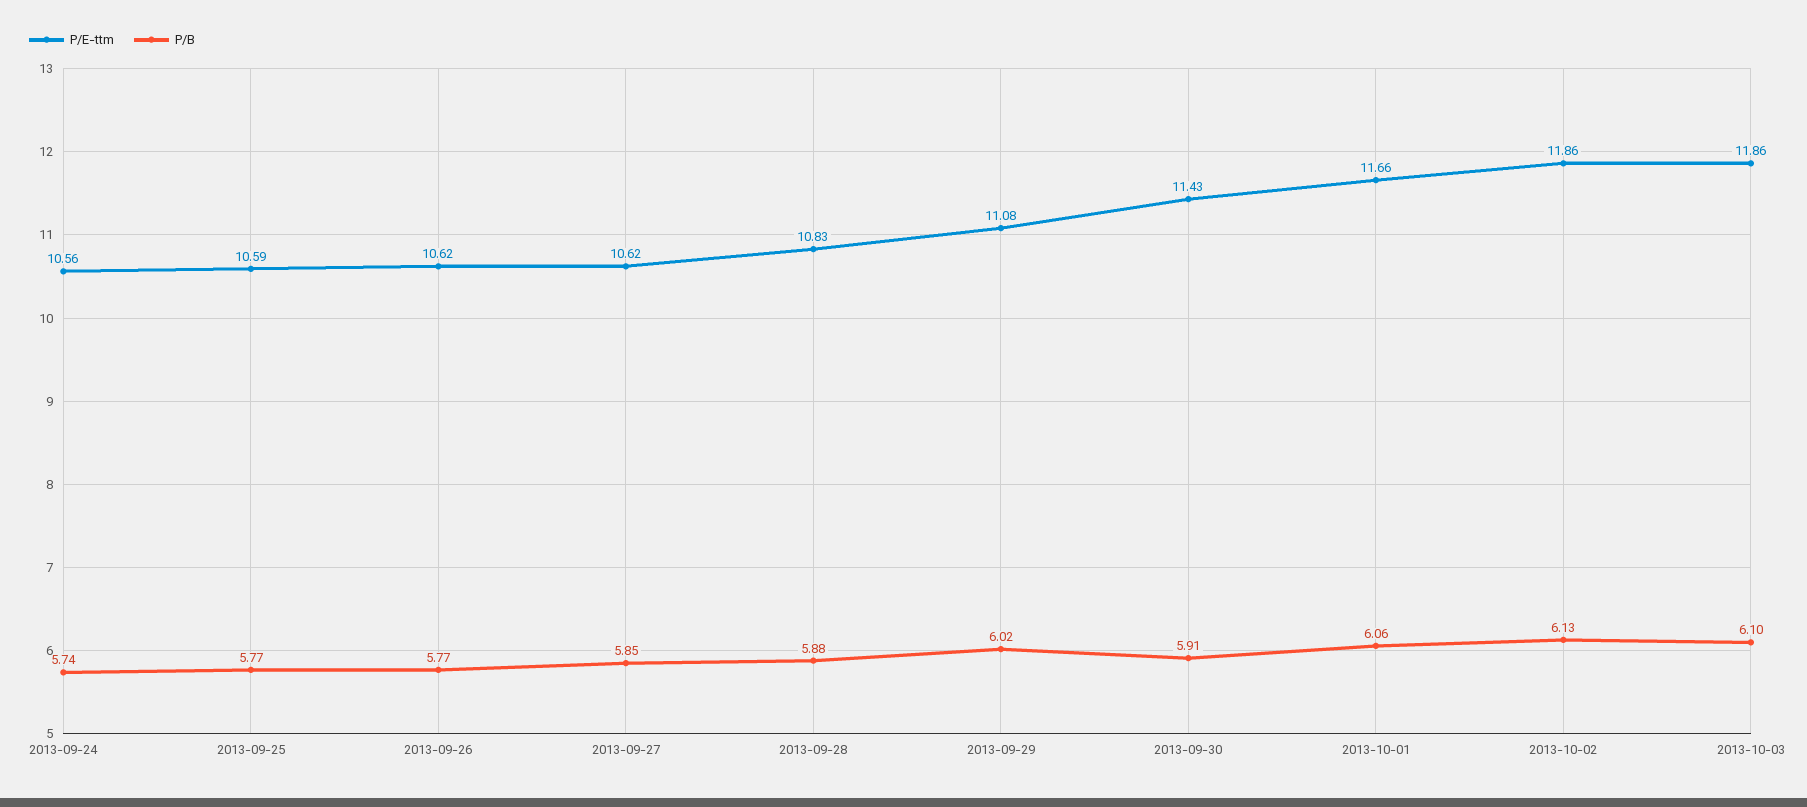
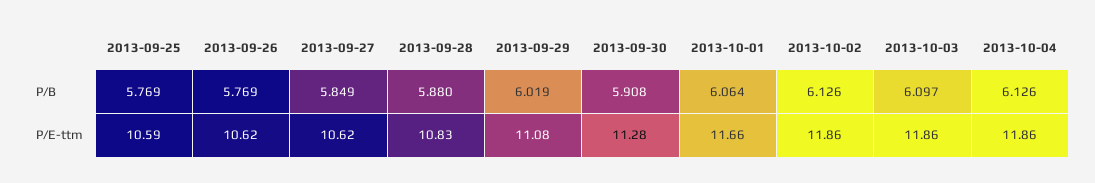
P/E-ttm, 2013-09-24: 10.56 -> none
P/B, 2013-09-24: 5.74 -> none
P/E-ttm, 2013-09-30: 11.43 -> 11.28
P/B, 2013-10-04: none -> 6.126
P/E-ttm, 2013-10-04: none -> 11.86

